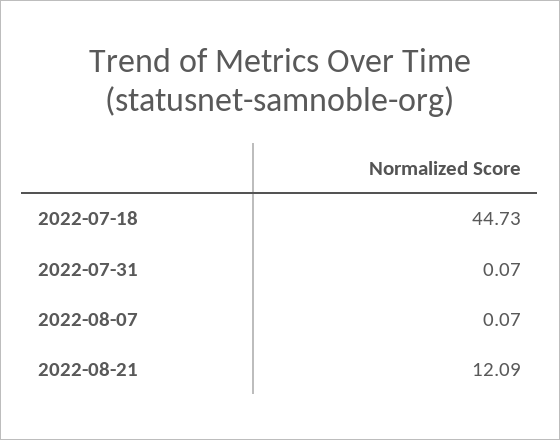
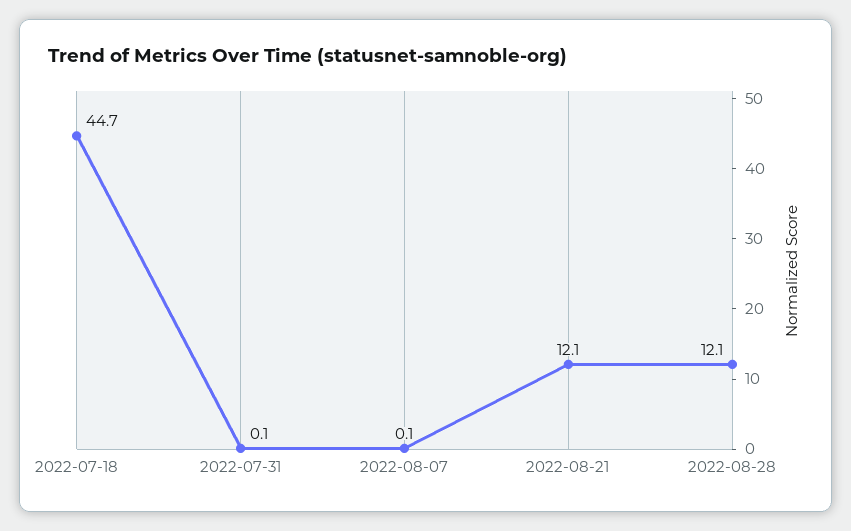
2022-08-28: none -> 12.1

